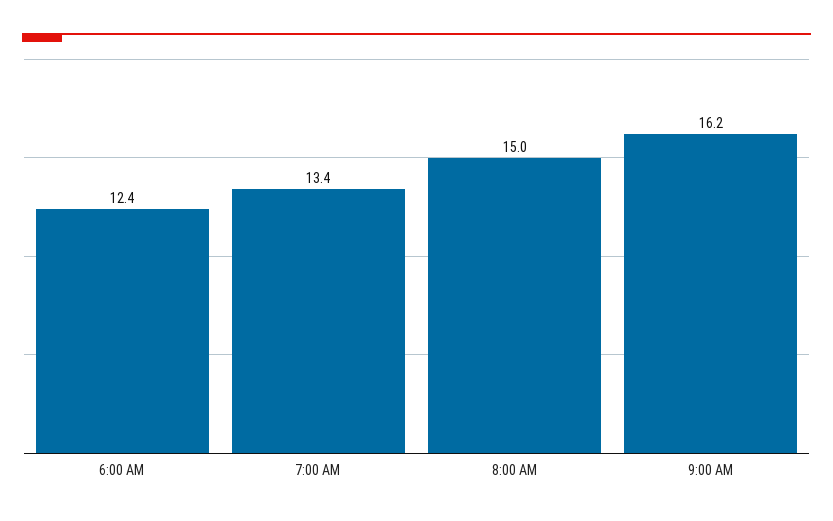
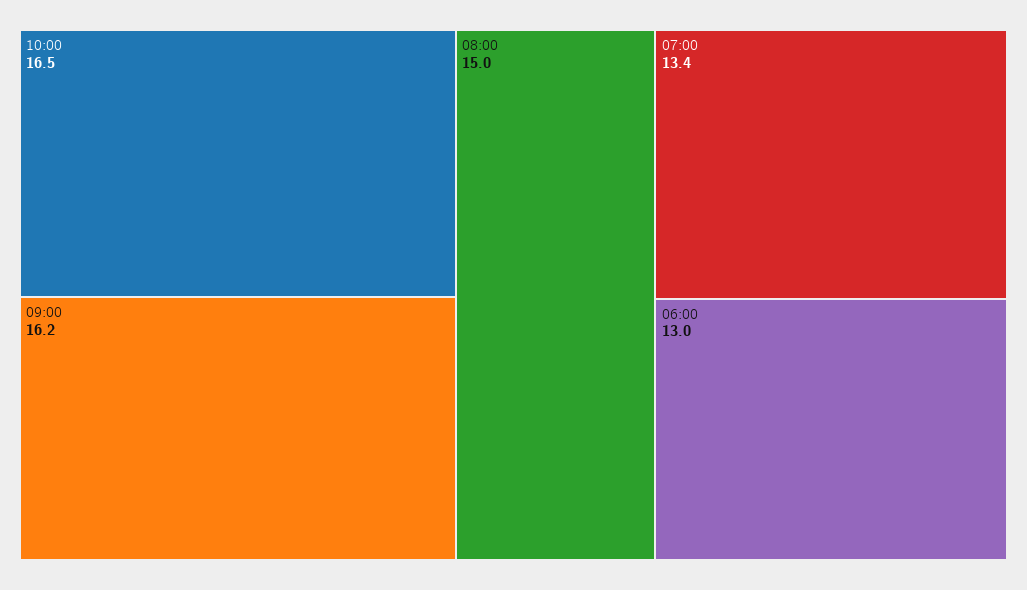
6:00 AM: 12.4 -> 13
10:00: none -> 16.5

